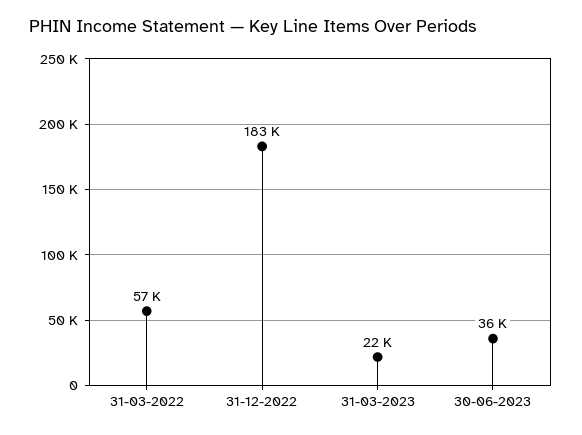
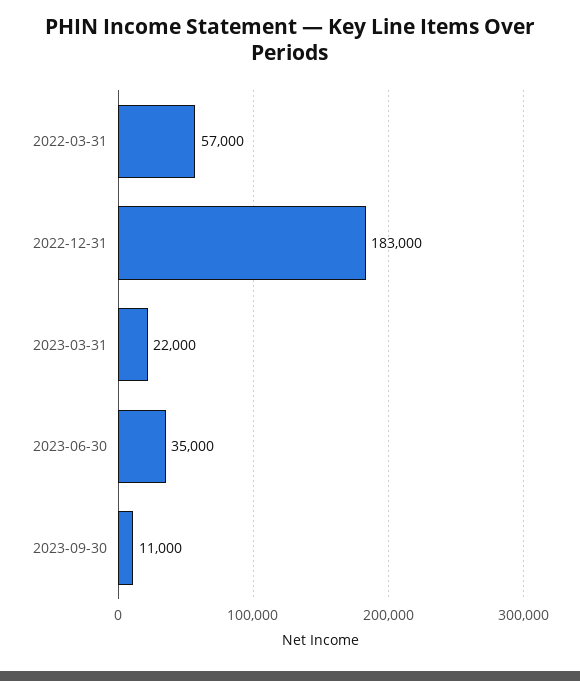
30-06-2023: 36000 -> 35000
2023-09-30: none -> 11000

